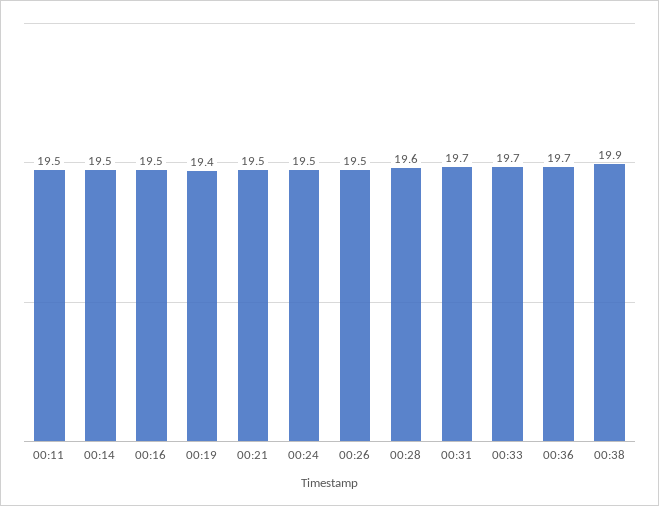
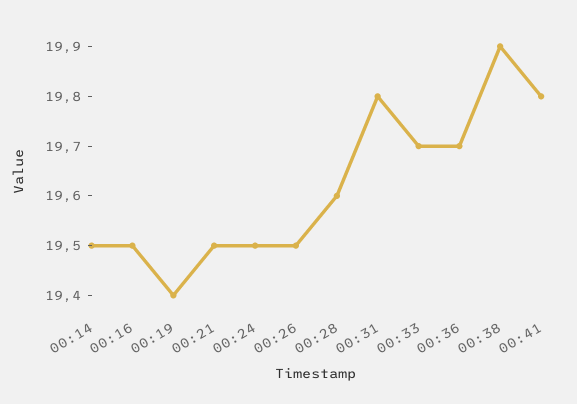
00:11: 19.5 -> none
00:31: 19.7 -> 19.8
00:41: none -> 19.8

